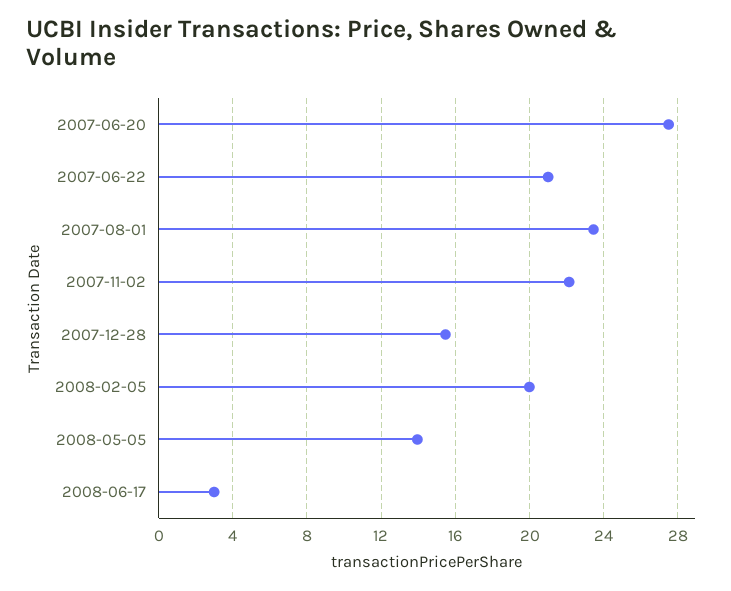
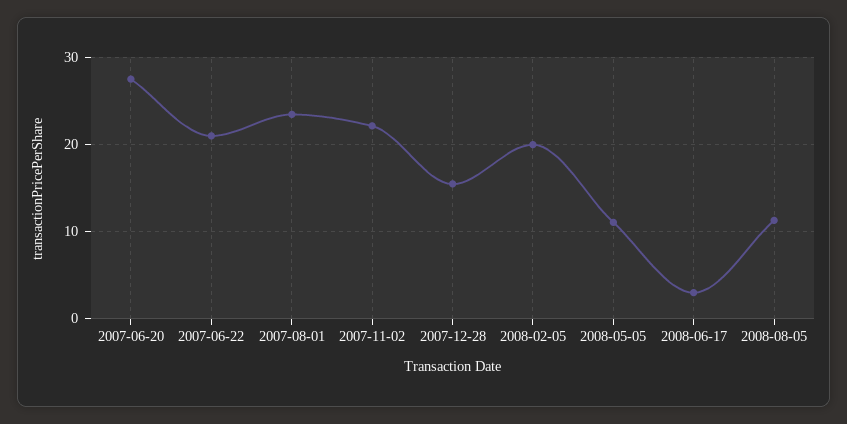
2008-05-05: 14 -> 11
2008-08-05: none -> 11

